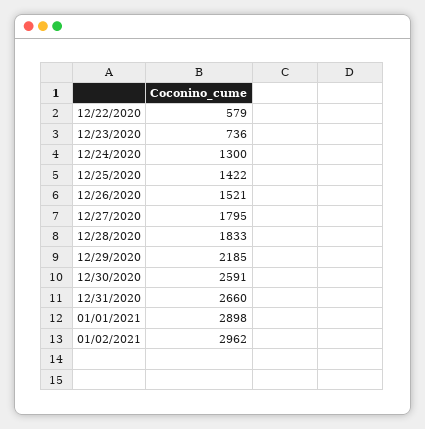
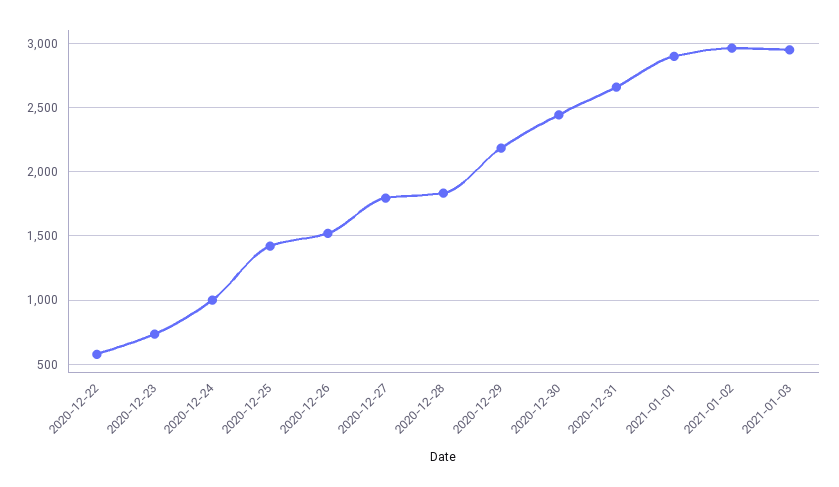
12/24/2020: 1300 -> 1000
12/30/2020: 2591 -> 2450
2021-01-03: none -> 2950

